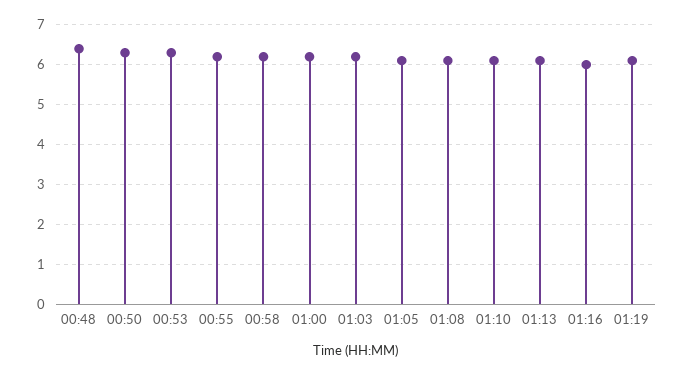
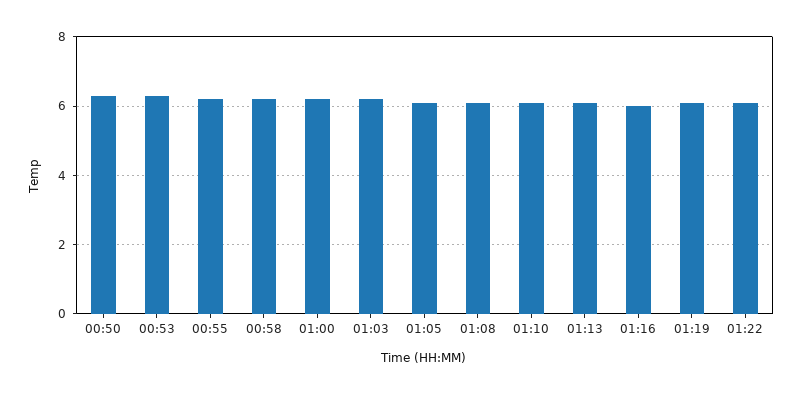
00:48: 6.5 -> none
01:22: none -> 6

